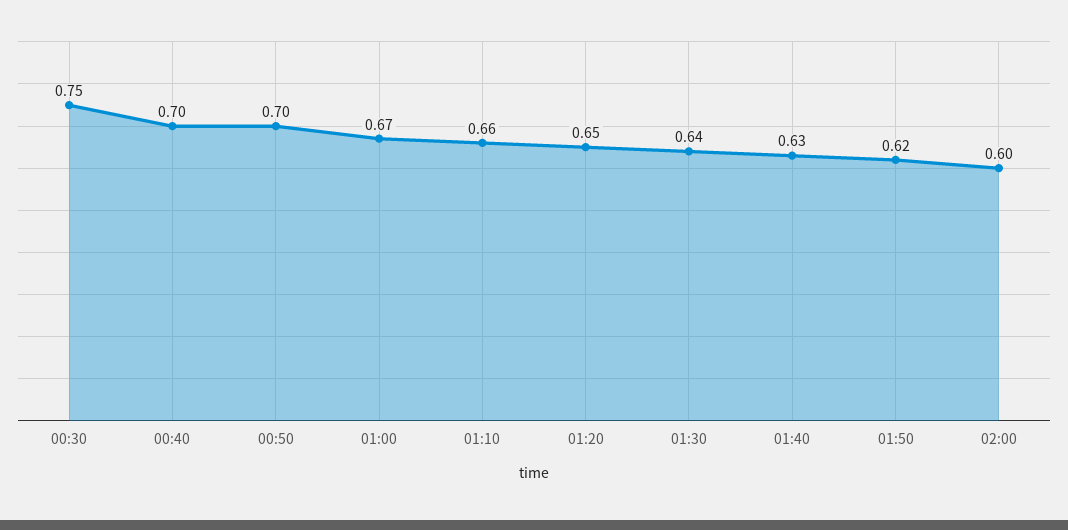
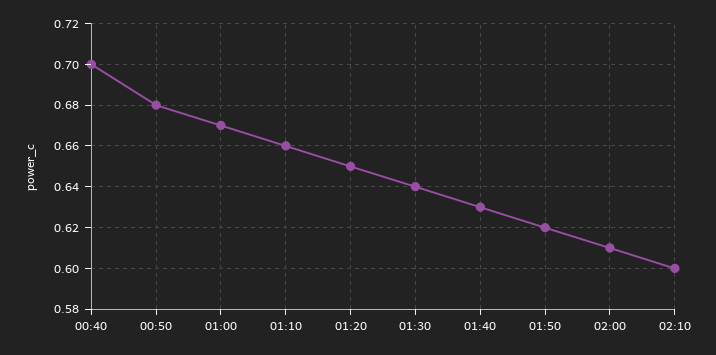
00:30: 0.75 -> none
00:50: 0.7 -> 0.68
02:00: 0.6 -> 0.61
02:10: none -> 0.6

